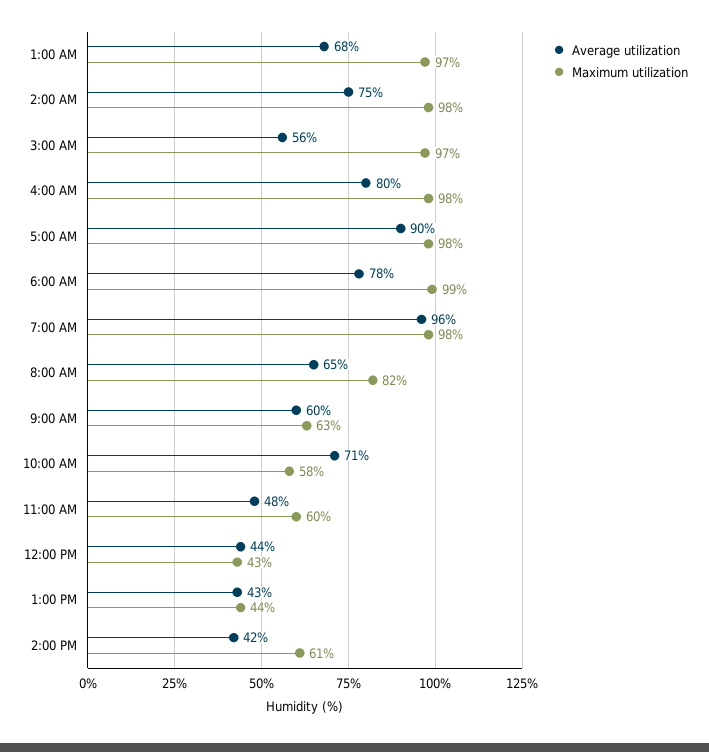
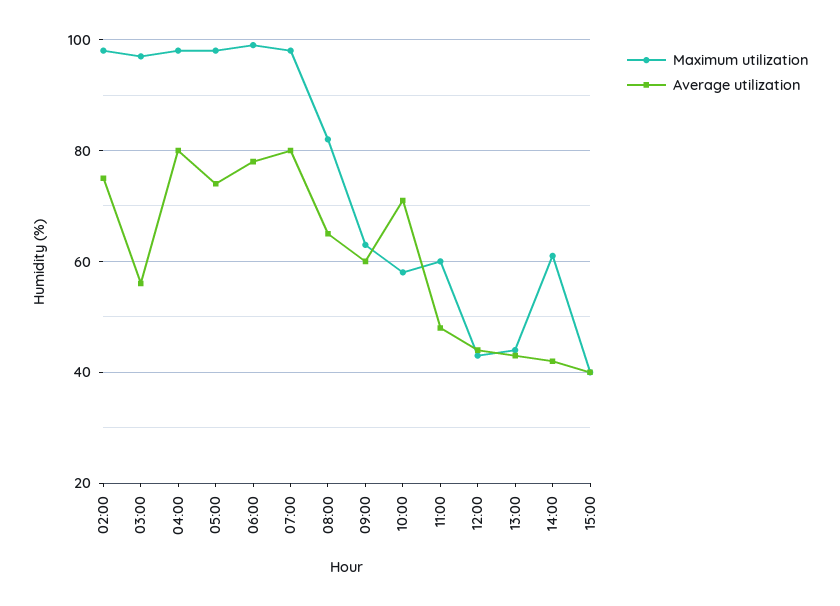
Average utilization, 1:00 AM: 68 -> none
Maximum utilization, 1:00 AM: 97 -> none
Average utilization, 5:00 AM: 90 -> 75
Average utilization, 7:00 AM: 96 -> 80
Maximum utilization, 15:00: none -> 40
Average utilization, 15:00: none -> 40

